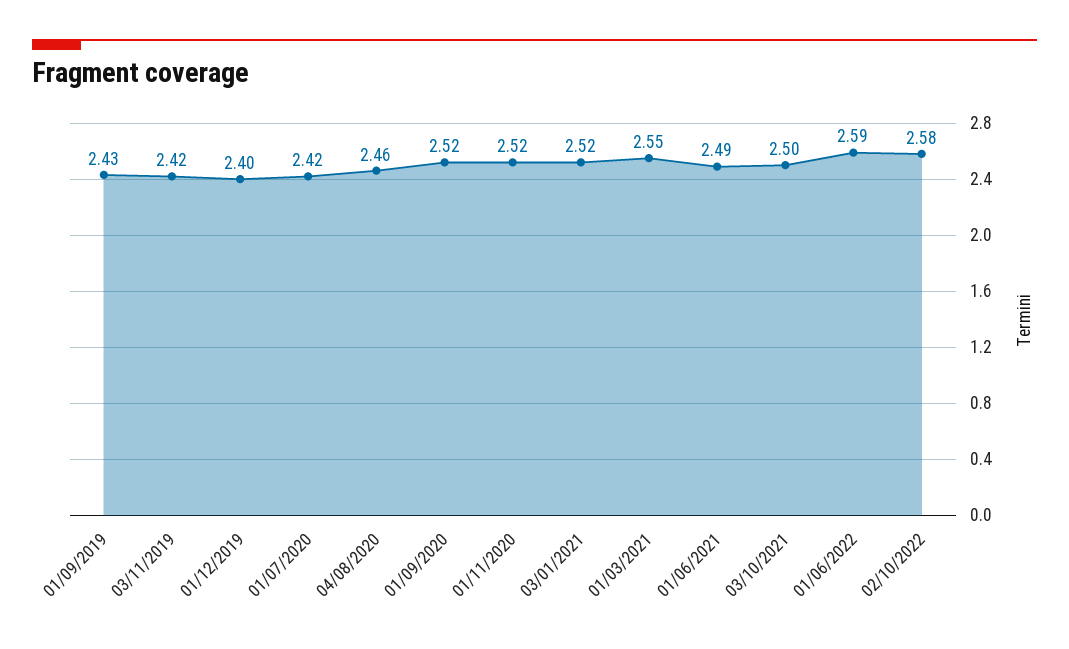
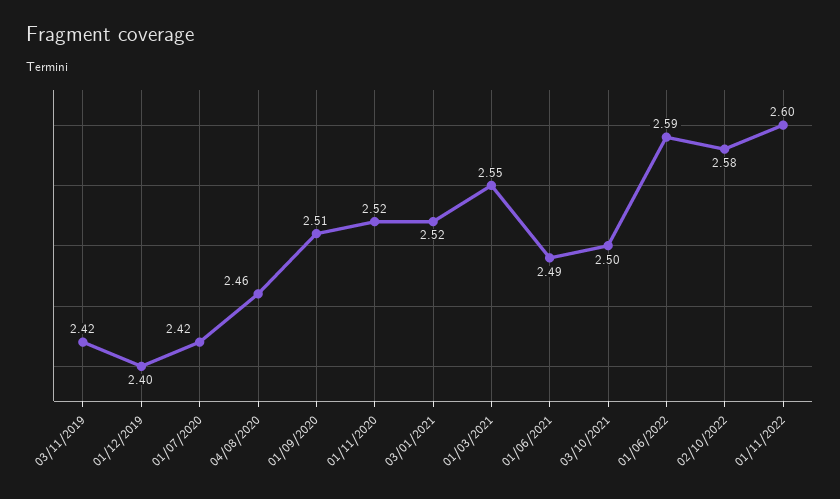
01/09/2019: 2.43 -> none
01/09/2020: 2.52 -> 2.51
01/11/2022: none -> 2.6

